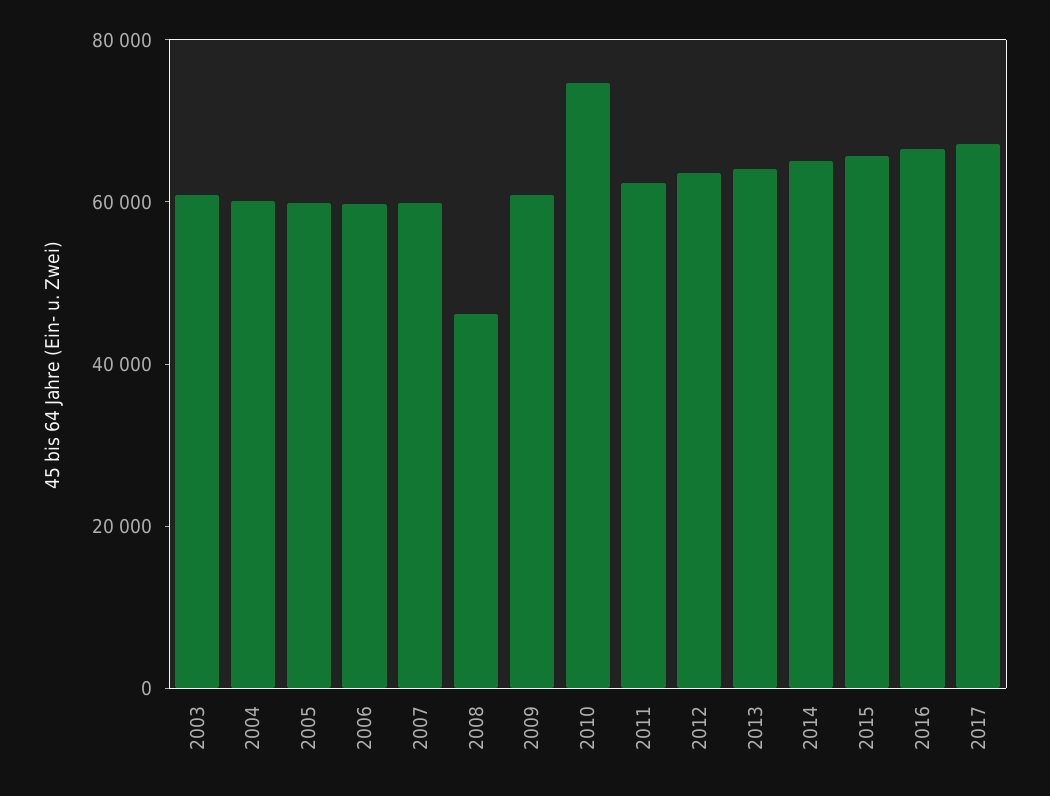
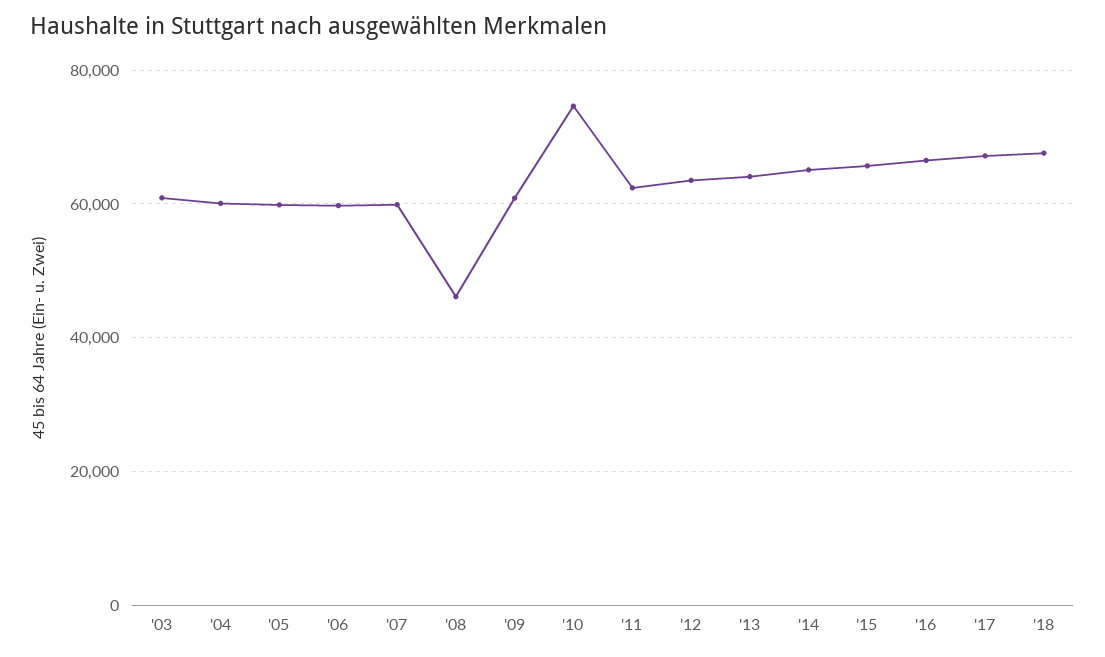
'18: none -> 68000

